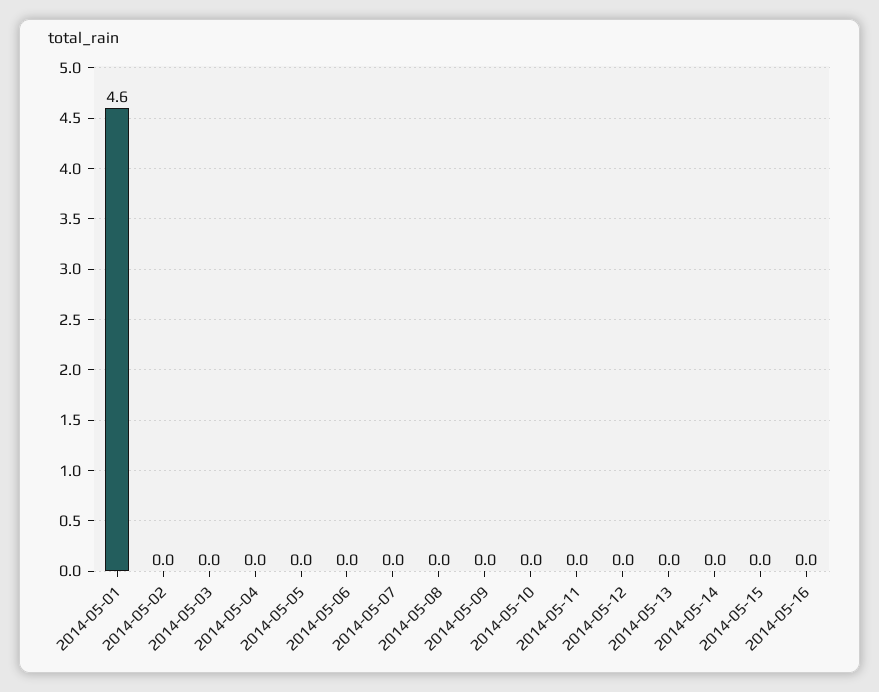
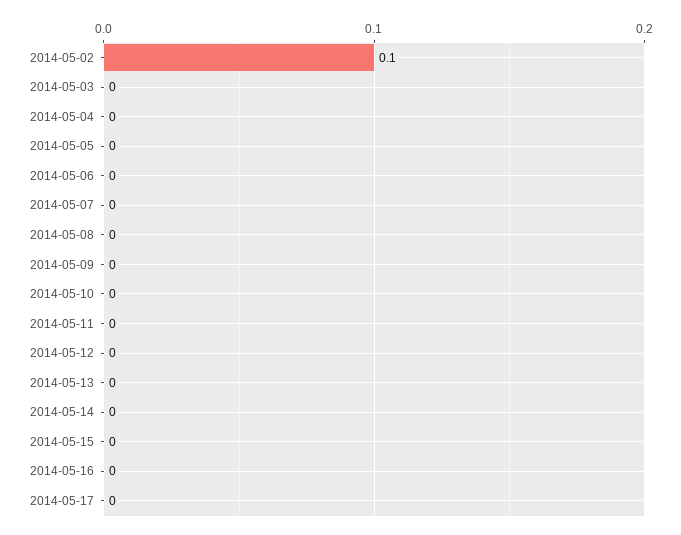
2014-05-01: 4.6 -> none
2014-05-02: 0 -> 0.1
2014-05-17: none -> 0

